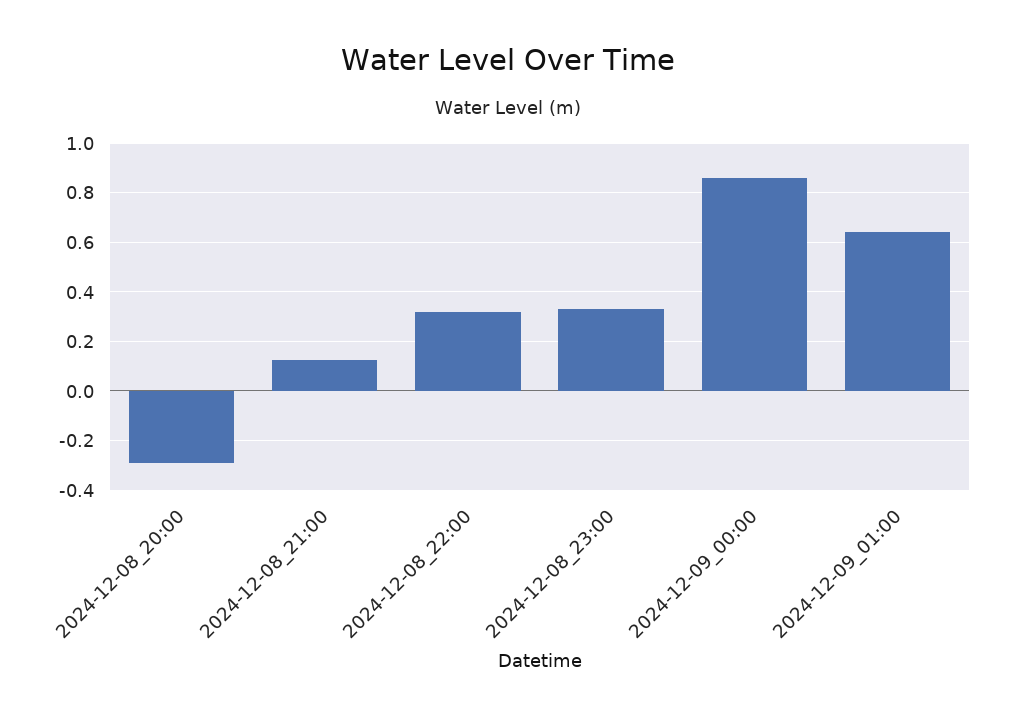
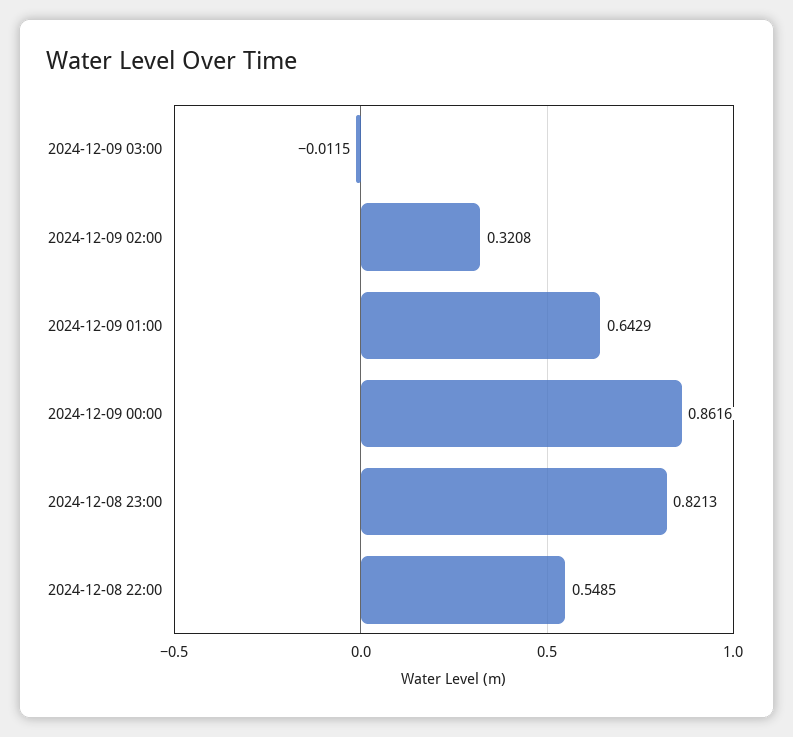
2024-12-08_20:00: -0.3 -> none
2024-12-08_21:00: 0.125 -> none
2024-12-08_22:00: 0.325 -> 0.5485
2024-12-08_23:00: 0.325 -> 0.8213
2024-12-09 03:00: none -> -0.0115
2024-12-09 02:00: none -> 0.3208

